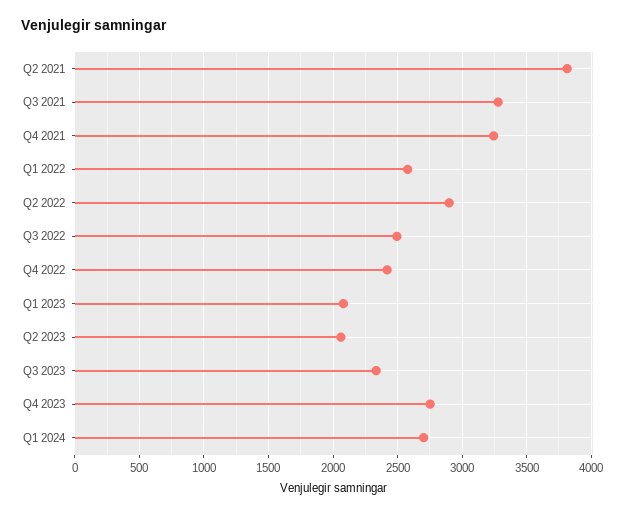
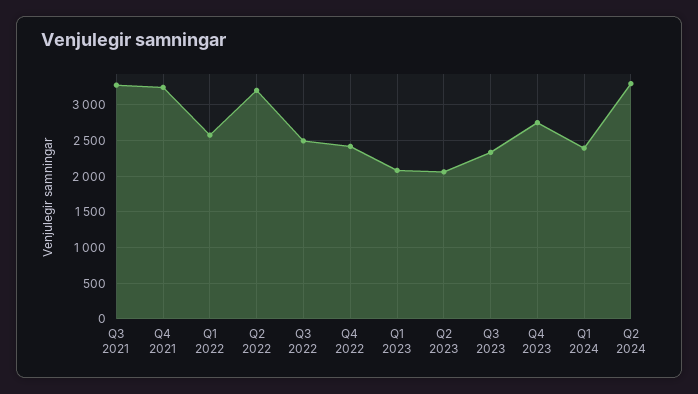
Q2 2021: 3800 -> none
Q2 2022: 2900 -> 3200
Q1 2024: 2700 -> 2400
Q2 2024: none -> 3300

